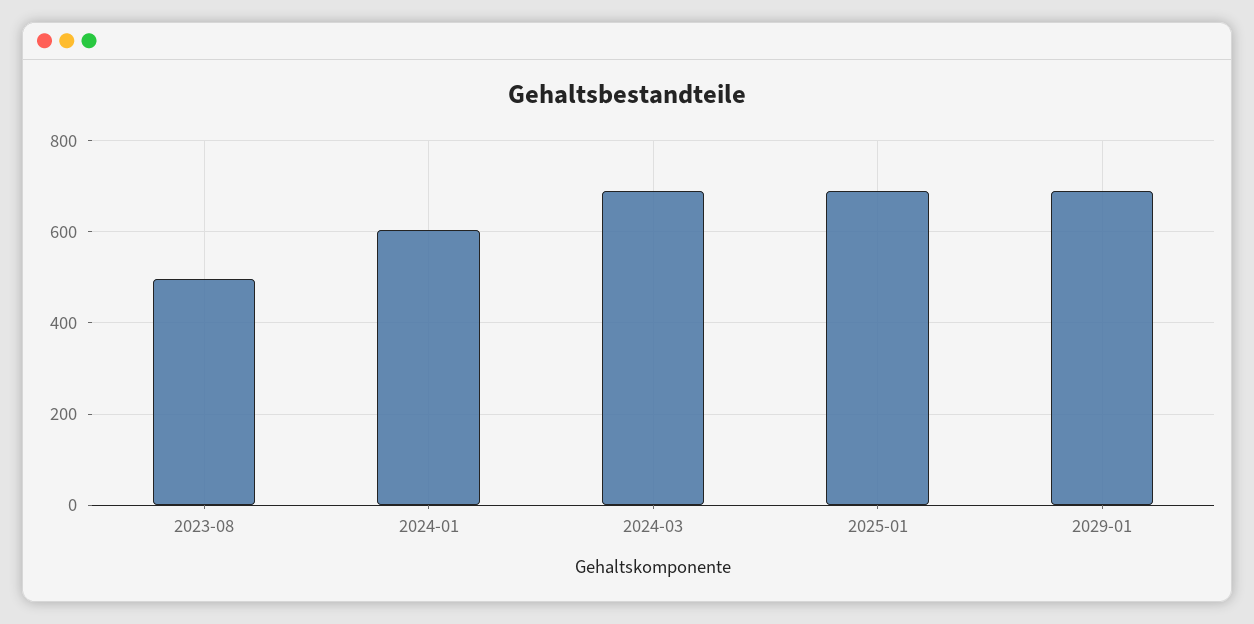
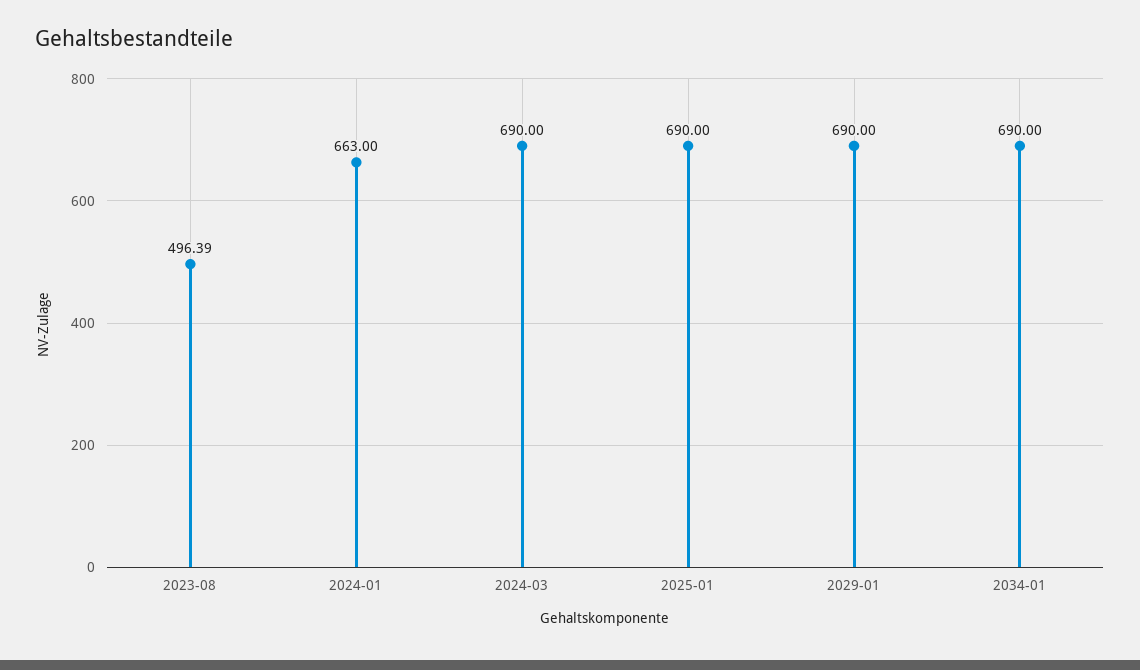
2024-01: 600 -> 663
2034-01: none -> 690

